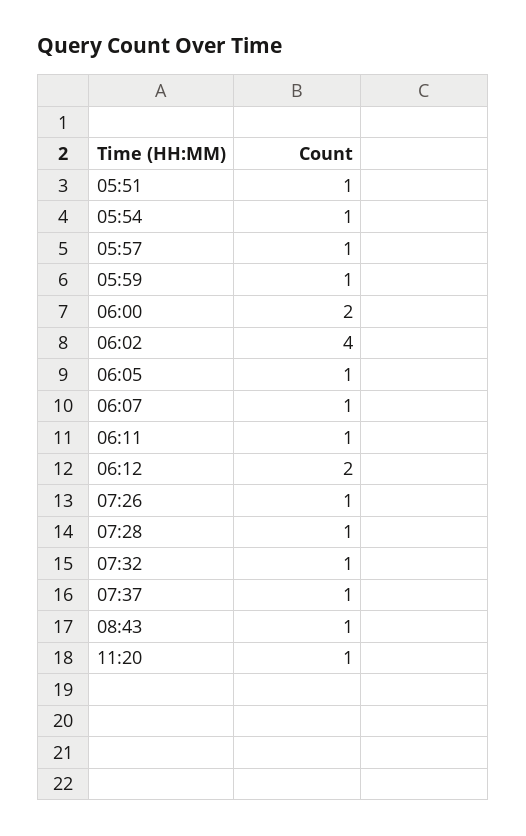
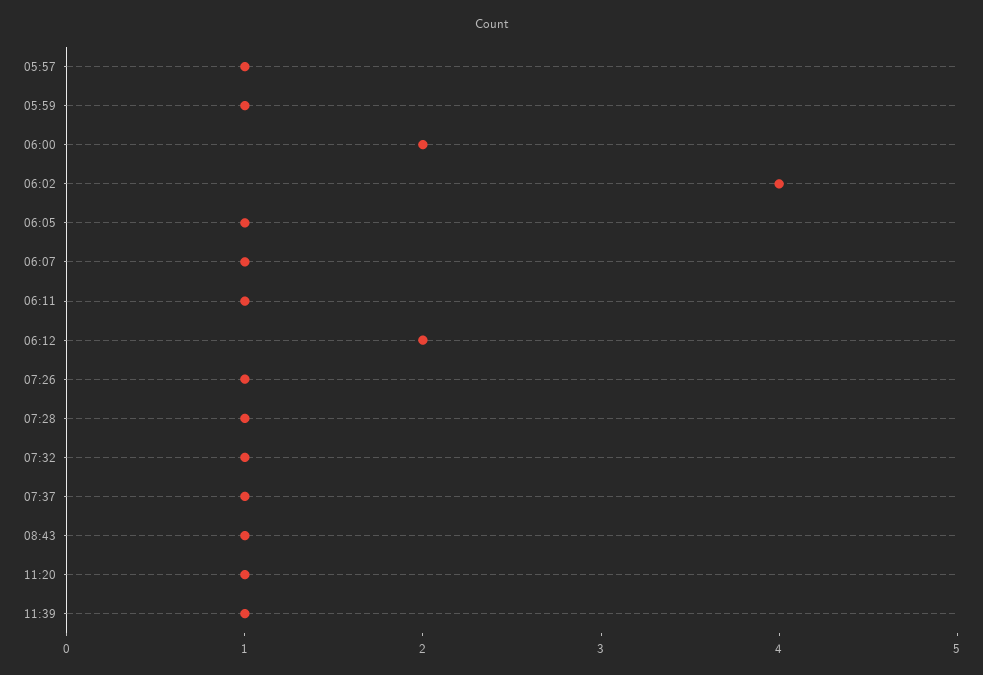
05:51: 1 -> none
05:54: 1 -> none
11:39: none -> 1

